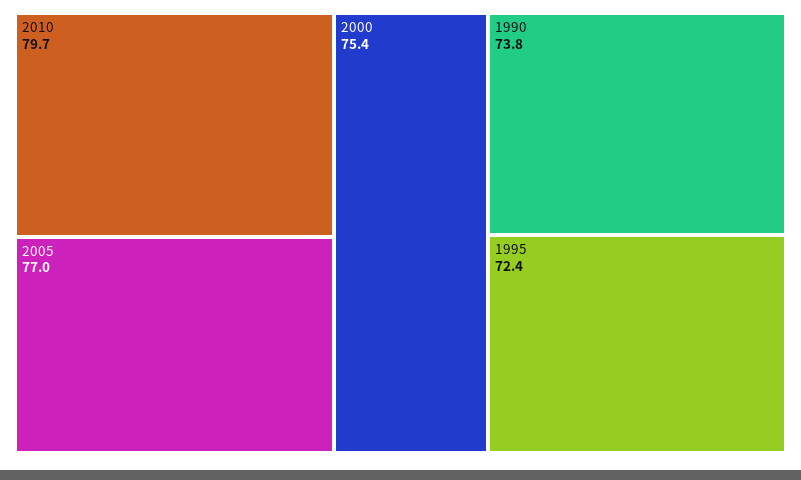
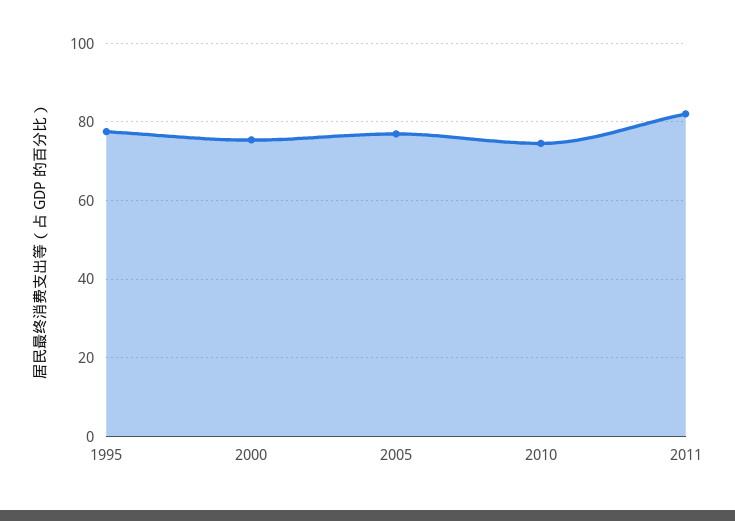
2010: 79.7 -> 74
1990: 73.8 -> none
1995: 72.4 -> 78
2011: none -> 82

